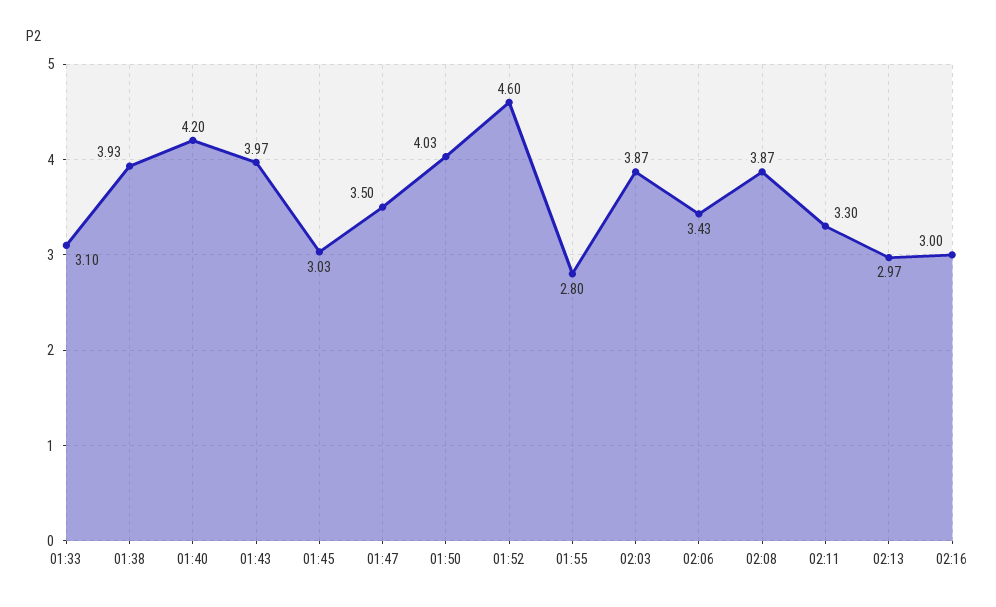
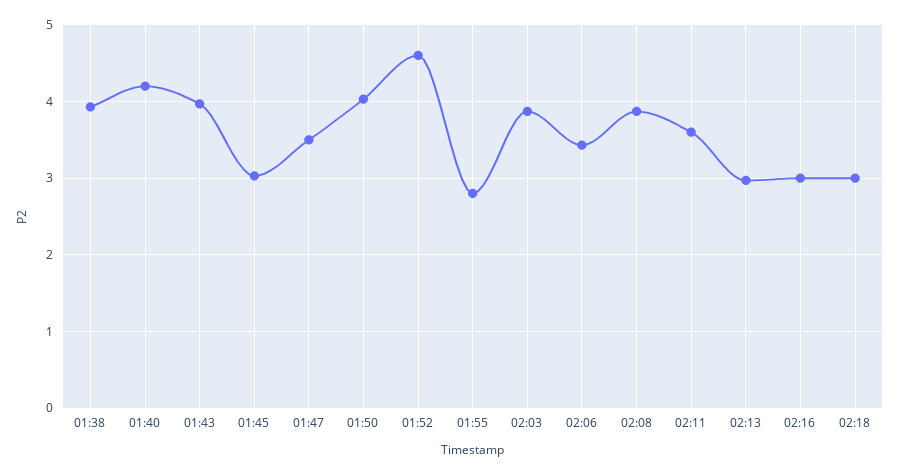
01:33: 3.1 -> none
02:11: 3.3 -> 3.6
02:18: none -> 3

